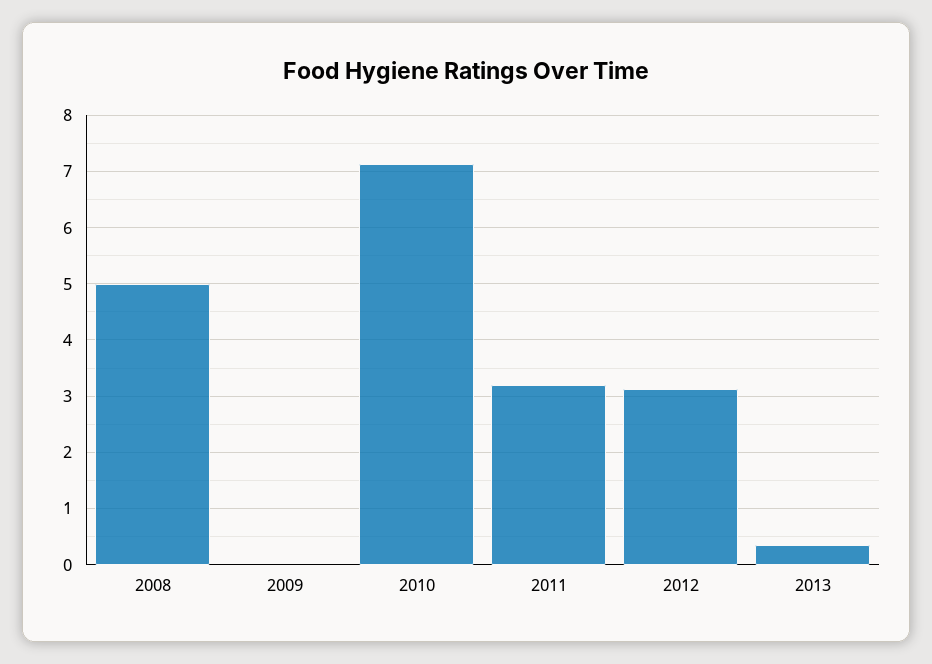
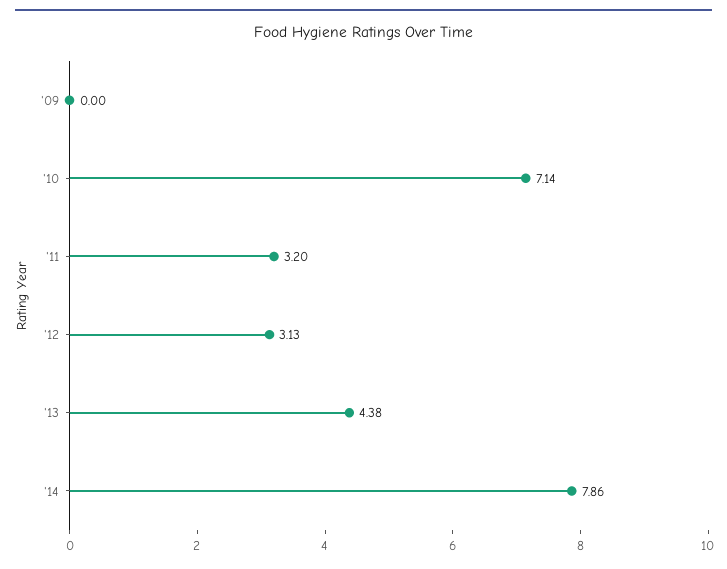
2008: 5 -> none
2013: 0.4 -> 4.38
'14: none -> 7.86

